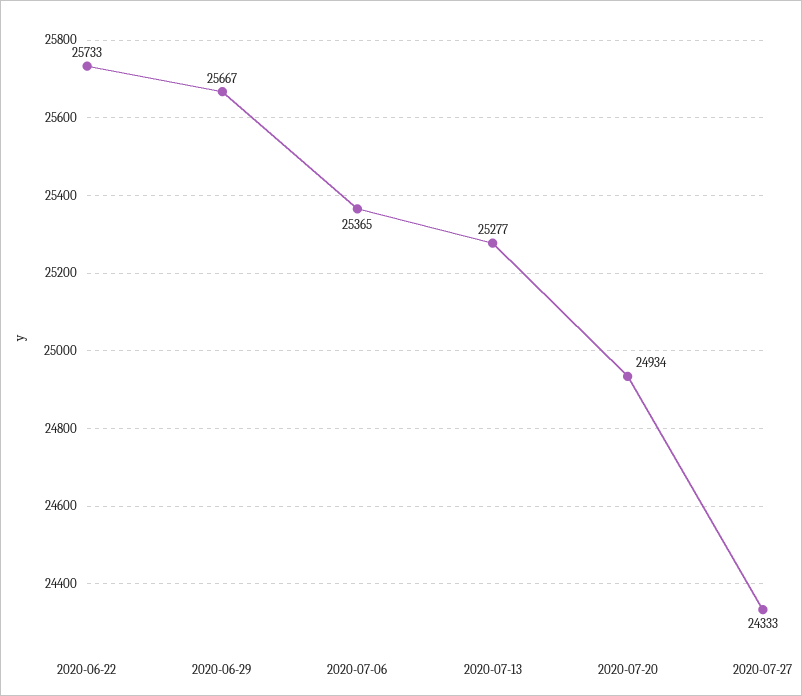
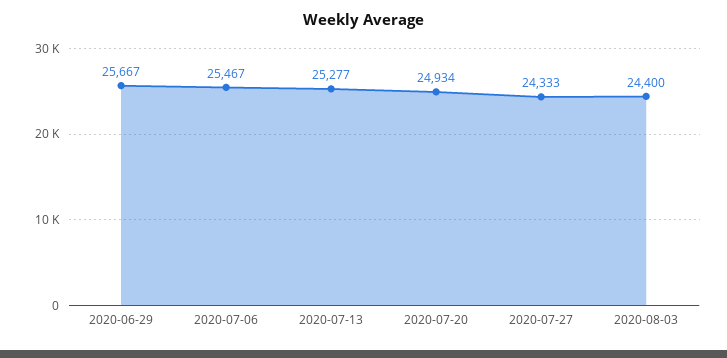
2020-06-22: 25733 -> none
2020-07-06: 25365 -> 25467
2020-08-03: none -> 24400

